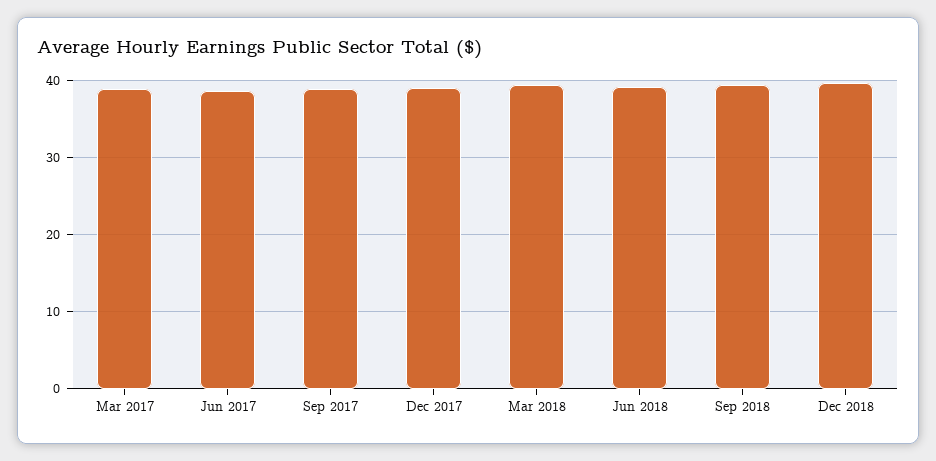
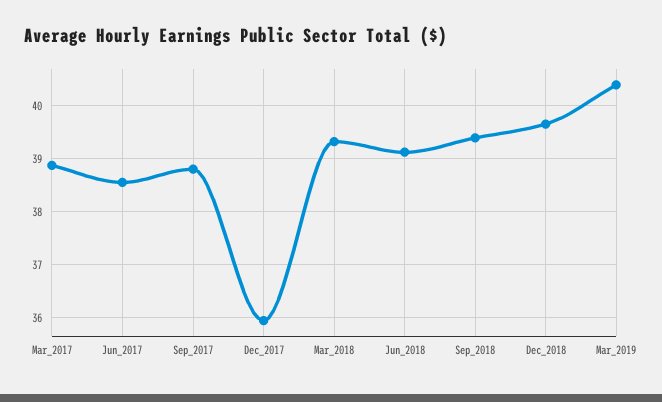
Dec 2017: 39 -> 36
Mar_2019: none -> 40.4

